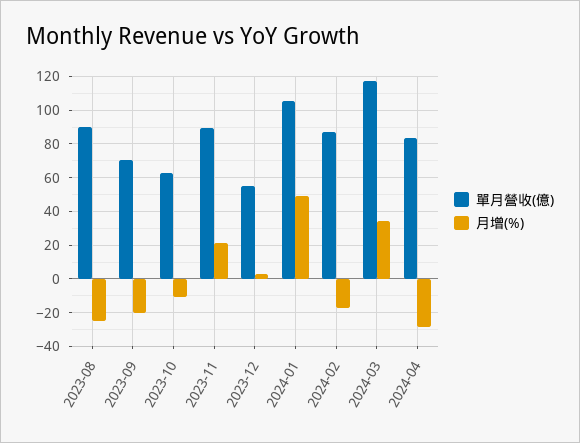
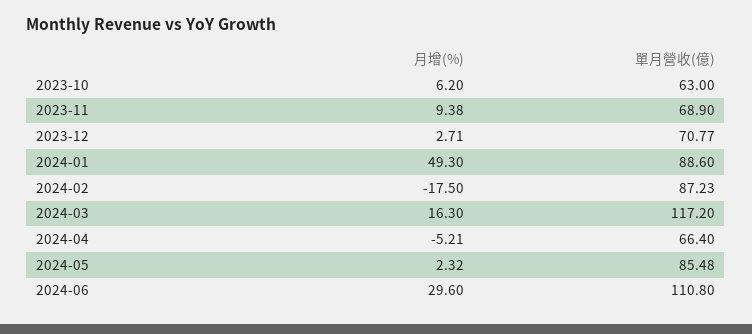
單月營收(億), 2023-08: 90 -> none
月增(%), 2023-08: -25 -> none
單月營收(億), 2023-09: 70 -> none
月增(%), 2023-09: -20 -> none
月增(%), 2023-10: -10 -> 6.2
單月營收(億), 2023-11: 90 -> 68.9
月增(%), 2023-11: 20 -> 9.38
單月營收(億), 2023-12: 55 -> 70.77
單月營收(億), 2024-01: 105 -> 88.6
月增(%), 2024-03: 35 -> 16.3
單月營收(億), 2024-04: 85 -> 66.4
月增(%), 2024-04: -30 -> -5.21
月增(%), 2024-05: none -> 2.32
單月營收(億), 2024-05: none -> 85.48
月增(%), 2024-06: none -> 29.6
單月營收(億), 2024-06: none -> 110.8

